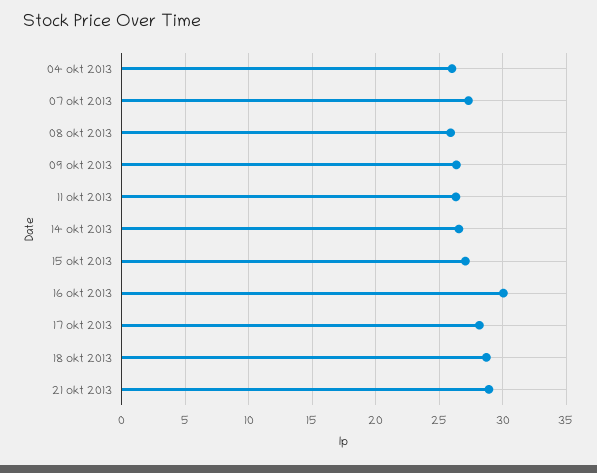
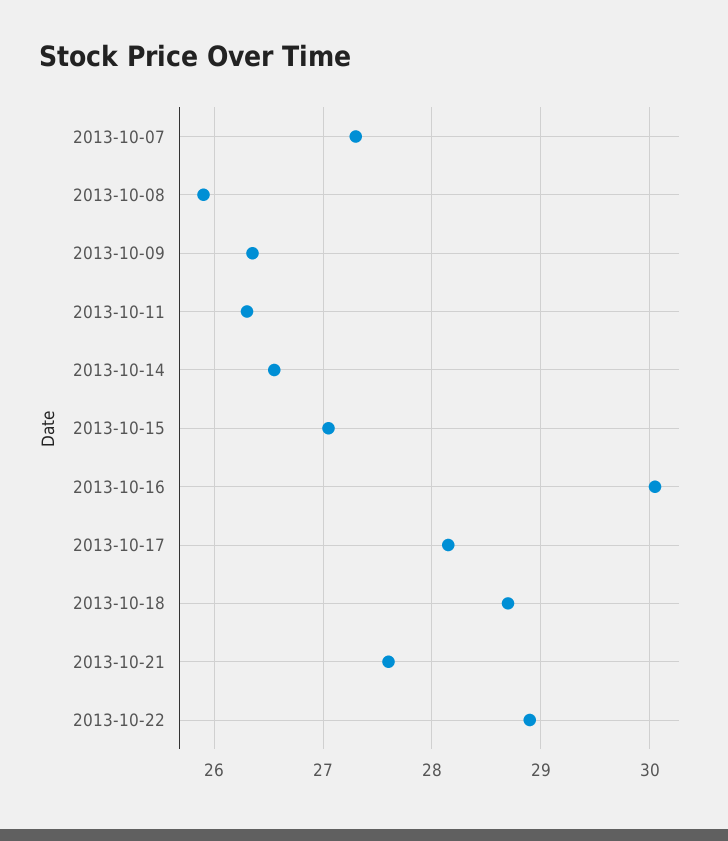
04 okt 2013: 26 -> none
21 okt 2013: 29 -> 27.6
2013-10-22: none -> 28.9

